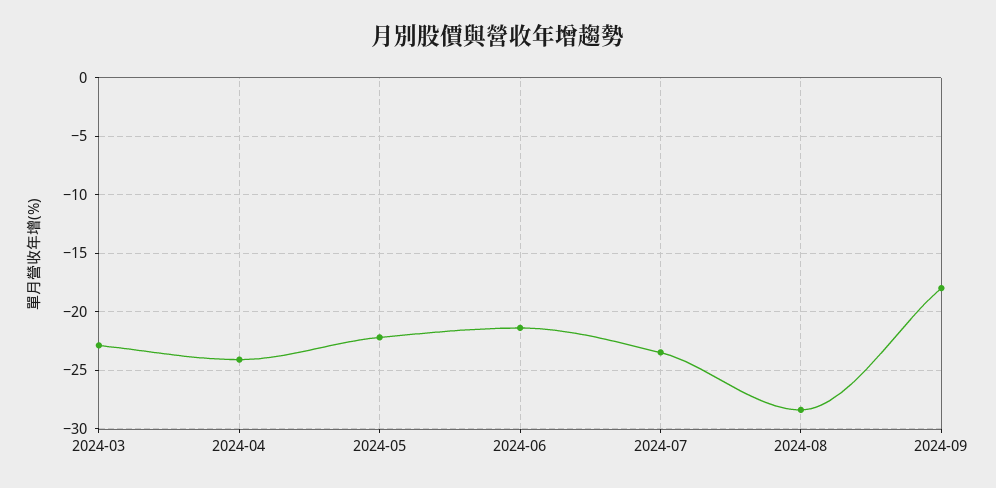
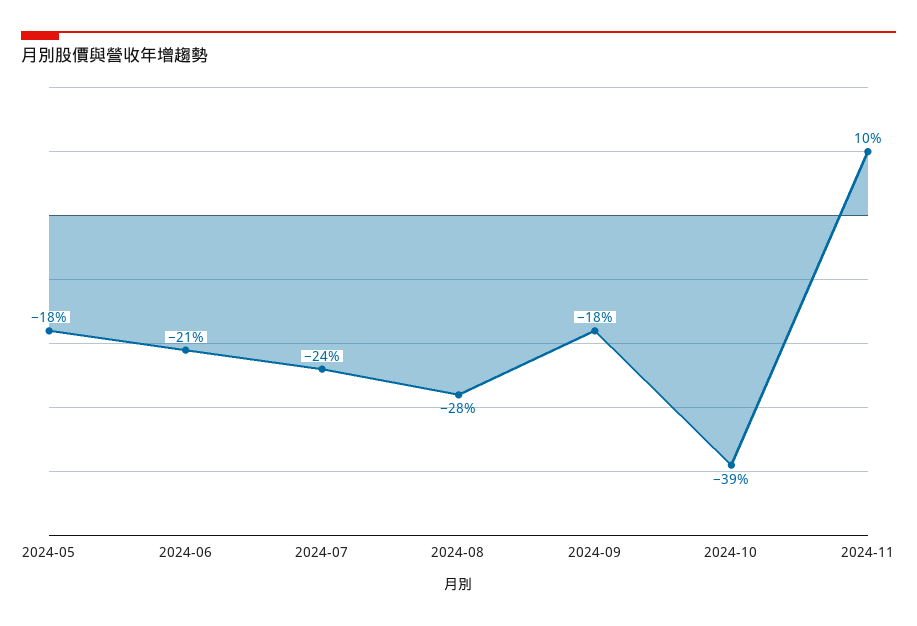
2024-03: -23 -> none
2024-04: -24 -> none
2024-05: -22 -> -18
2024-10: none -> -39
2024-11: none -> 10

